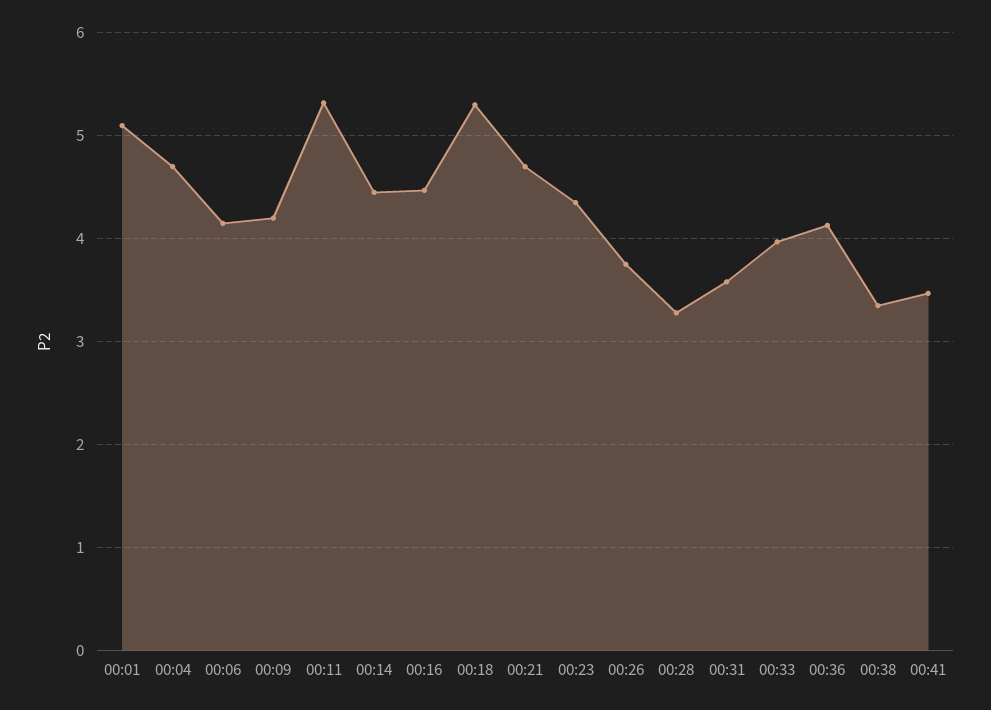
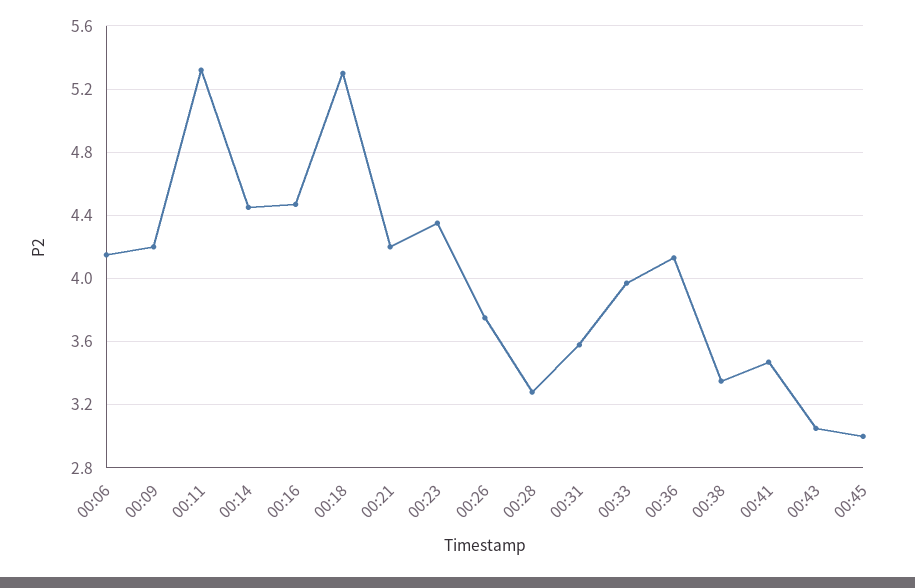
00:01: 5.1 -> none
00:04: 4.7 -> none
00:21: 4.7 -> 4.2
00:43: none -> 3.05
00:45: none -> 3

